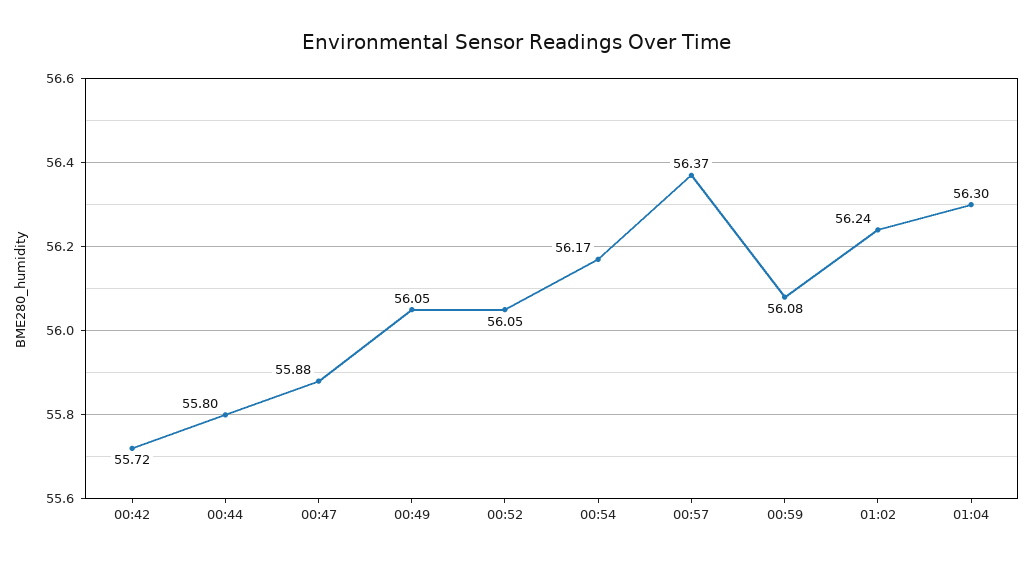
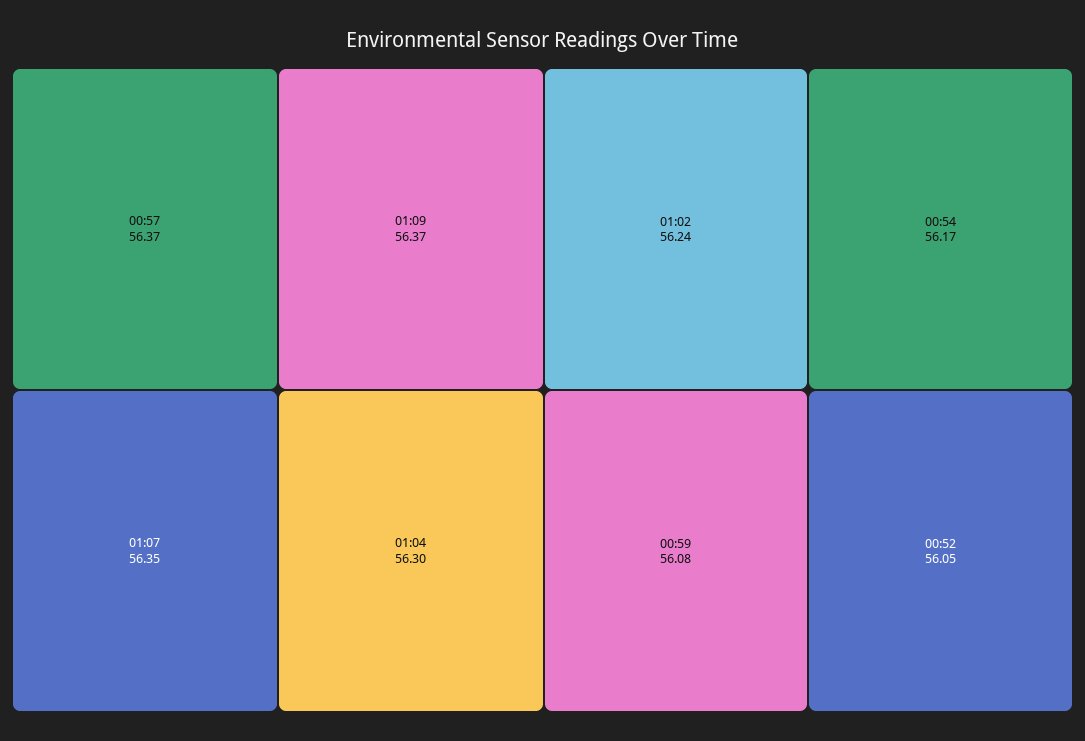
00:42: 55.72 -> none
00:44: 55.8 -> none
00:47: 55.88 -> none
00:49: 56.05 -> none
01:09: none -> 56.37
01:07: none -> 56.35

